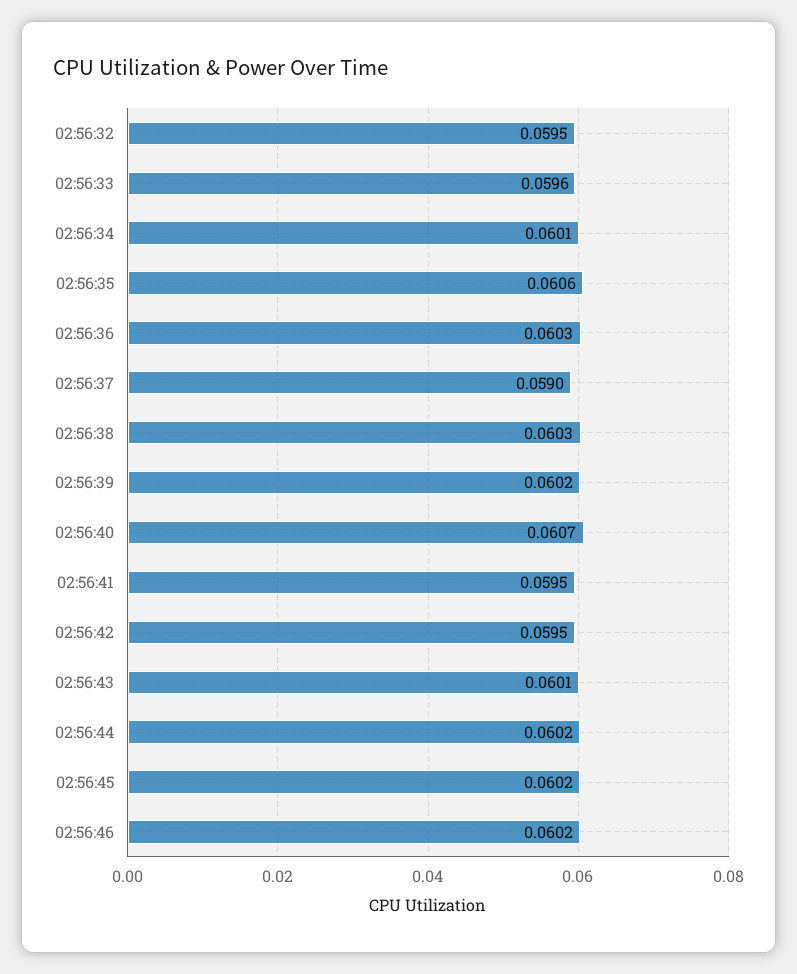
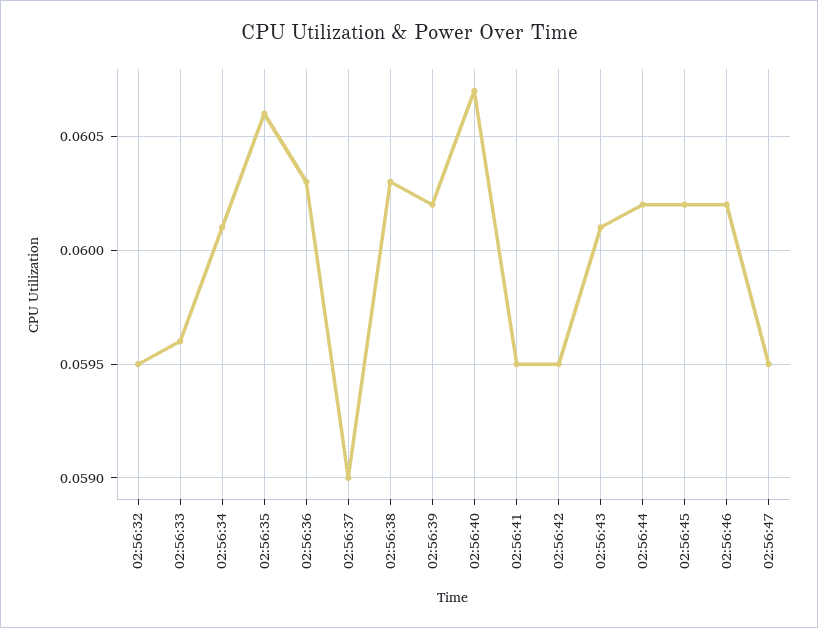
02:56:47: none -> 0.0595

